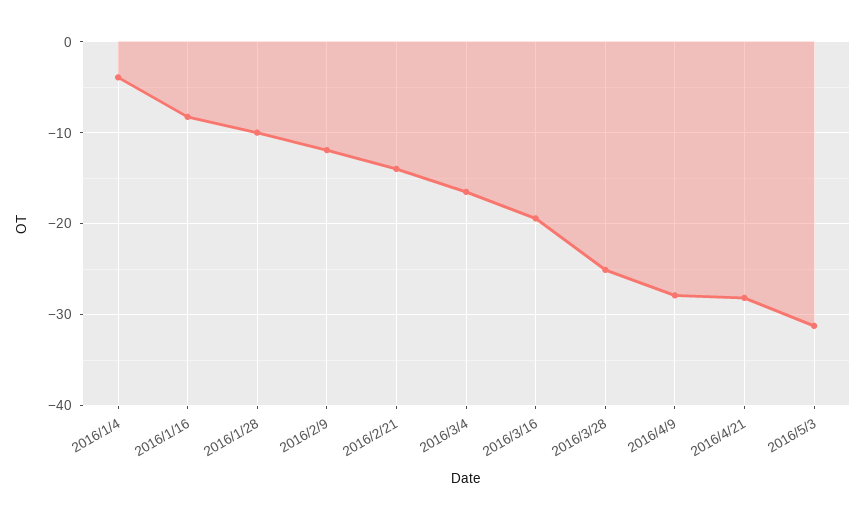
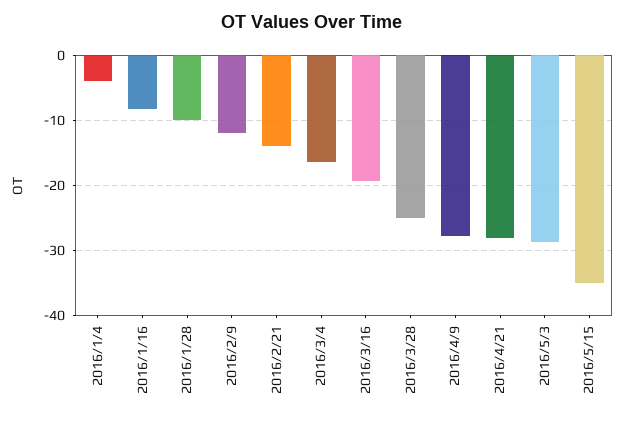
2016/5/3: -31 -> -29
2016/5/15: none -> -35

